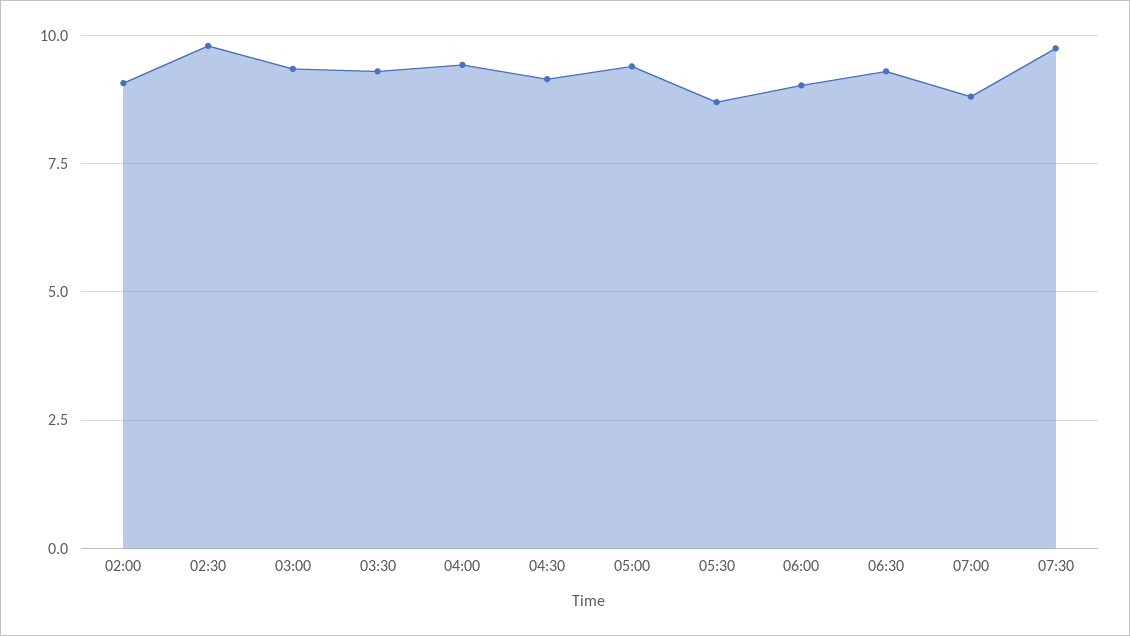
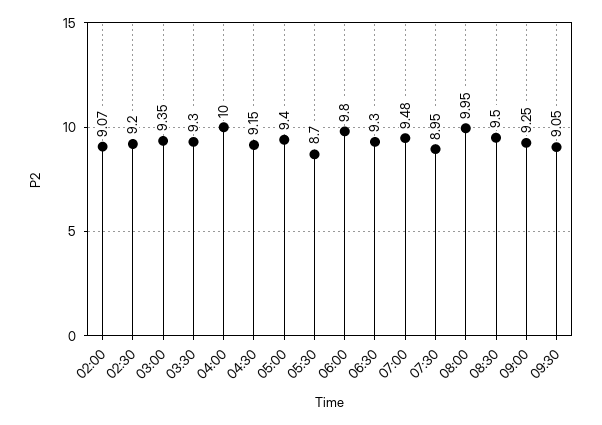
02:30: 9.75 -> 9.2
04:00: 9.5 -> 10
06:00: 9 -> 9.8
07:00: 8.75 -> 9.48
07:30: 9.75 -> 8.95
08:00: none -> 9.95
08:30: none -> 9.5
09:00: none -> 9.25
09:30: none -> 9.05

